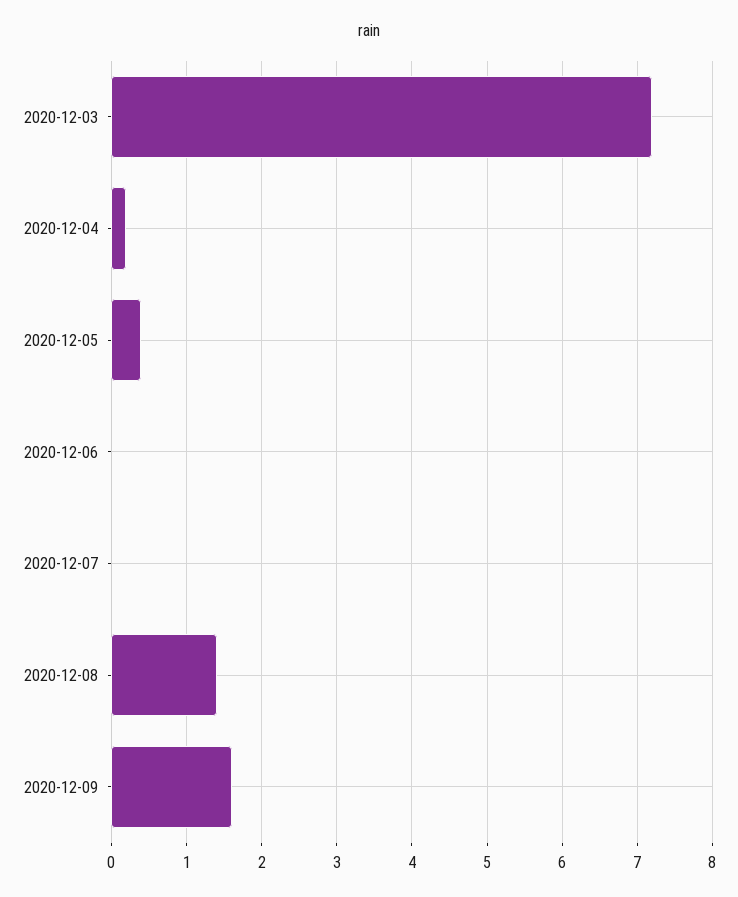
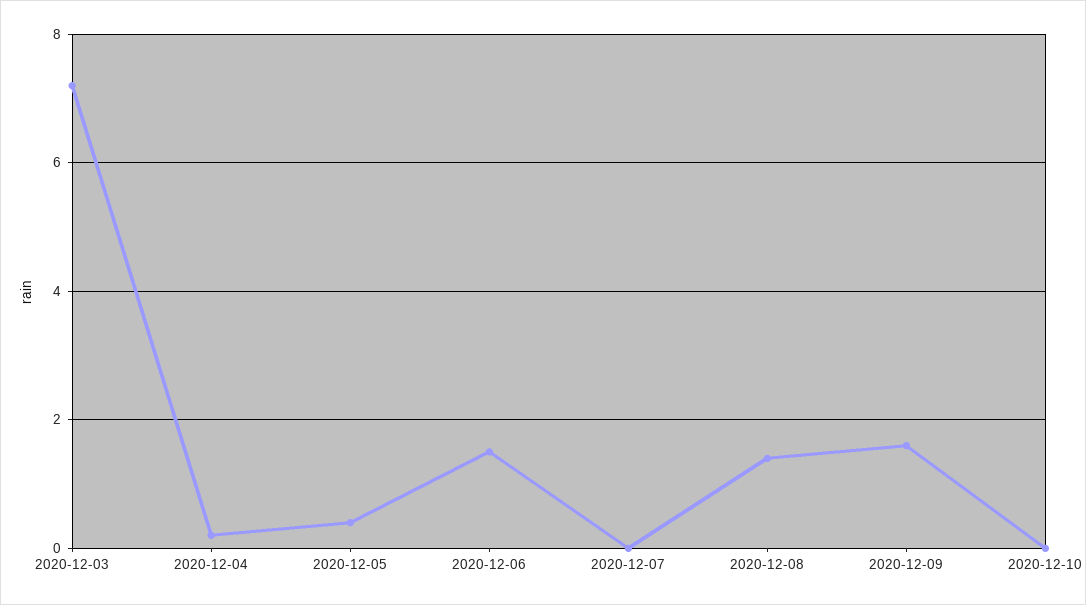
2020-12-06: 0 -> 1.5
2020-12-10: none -> 0

